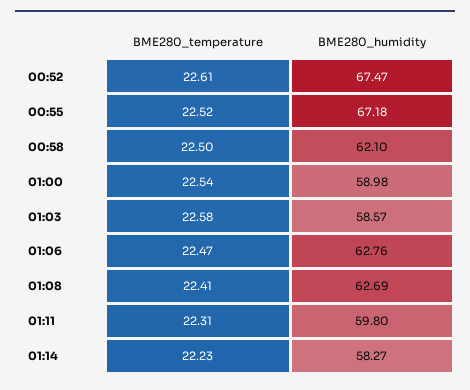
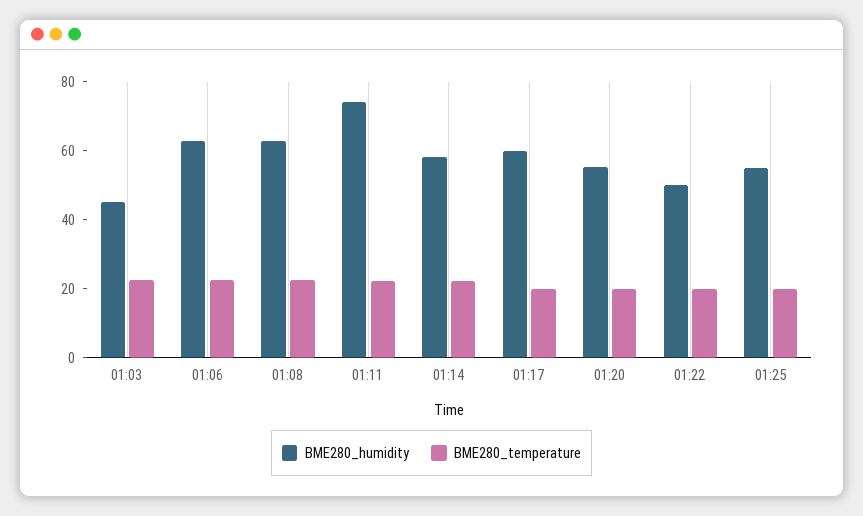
BME280_temperature, 00:52: 22.61 -> none
BME280_humidity, 00:52: 67.47 -> none
BME280_temperature, 00:55: 22.52 -> none
BME280_humidity, 00:55: 67.18 -> none
BME280_temperature, 00:58: 22.5 -> none
BME280_humidity, 00:58: 62.1 -> none
BME280_temperature, 01:00: 22.54 -> none
BME280_humidity, 01:00: 58.98 -> none
BME280_humidity, 01:03: 58.57 -> 45
BME280_humidity, 01:11: 59.8 -> 75
BME280_humidity, 01:17: none -> 60
BME280_temperature, 01:17: none -> 20
BME280_humidity, 01:20: none -> 55
BME280_temperature, 01:20: none -> 20
BME280_humidity, 01:22: none -> 50
BME280_temperature, 01:22: none -> 20
BME280_humidity, 01:25: none -> 55
BME280_temperature, 01:25: none -> 20

